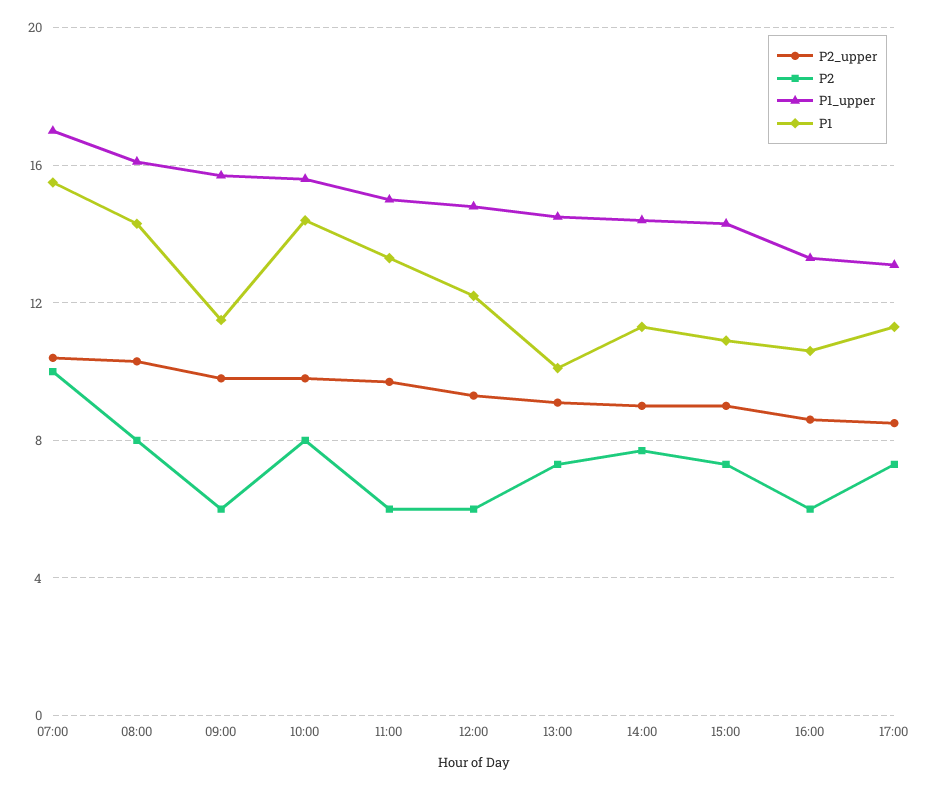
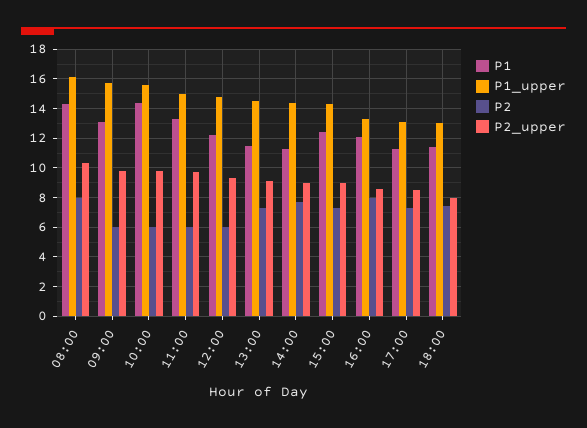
P2_upper, 07:00: 10.5 -> none
P2, 07:00: 10 -> none
P1_upper, 07:00: 17 -> none
P1, 07:00: 15.5 -> none
P1, 09:00: 11.5 -> 13
P2, 10:00: 8 -> 6
P1, 13:00: 10 -> 11.5
P1, 15:00: 11 -> 12.5
P2, 16:00: 6 -> 8
P1, 16:00: 10.5 -> 12
P1, 18:00: none -> 11.5
P1_upper, 18:00: none -> 13
P2, 18:00: none -> 7.5
P2_upper, 18:00: none -> 8

